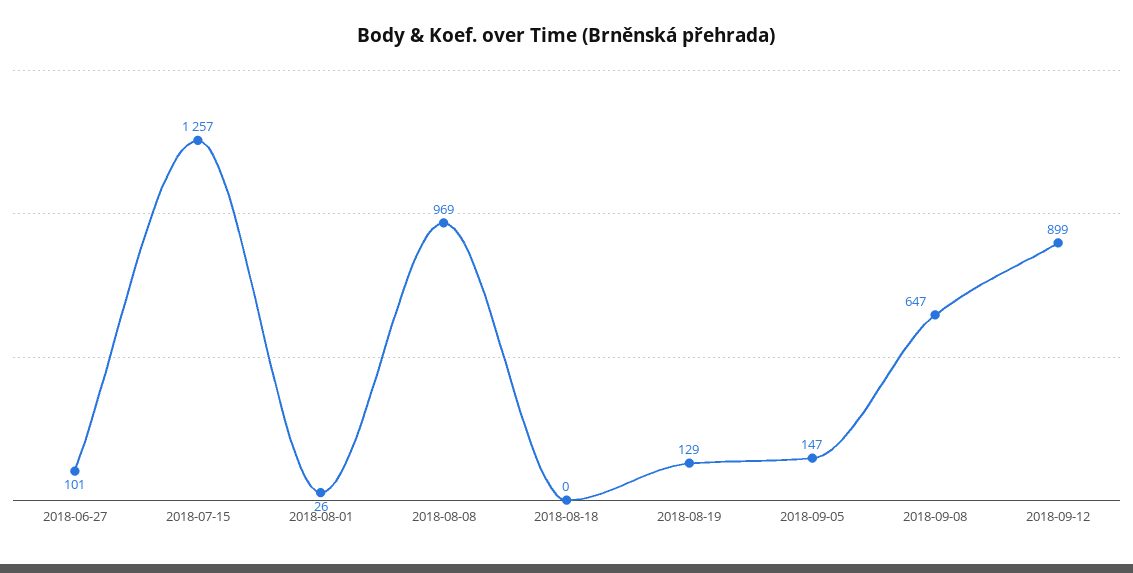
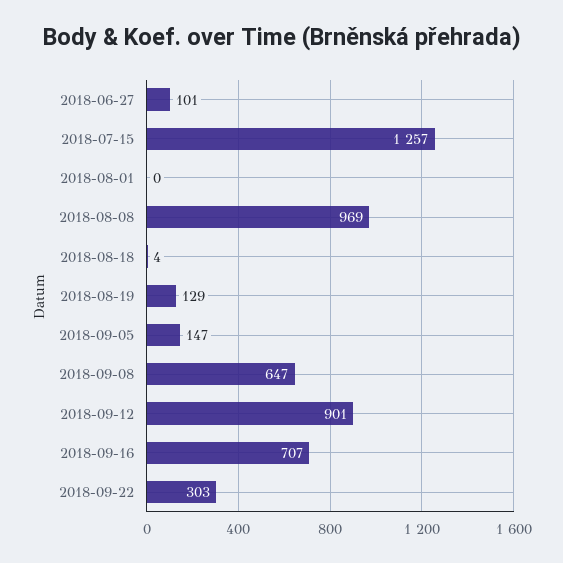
2018-08-01: 26 -> 0
2018-08-18: 0 -> 4
2018-09-12: 899 -> 901
2018-09-16: none -> 707
2018-09-22: none -> 303

